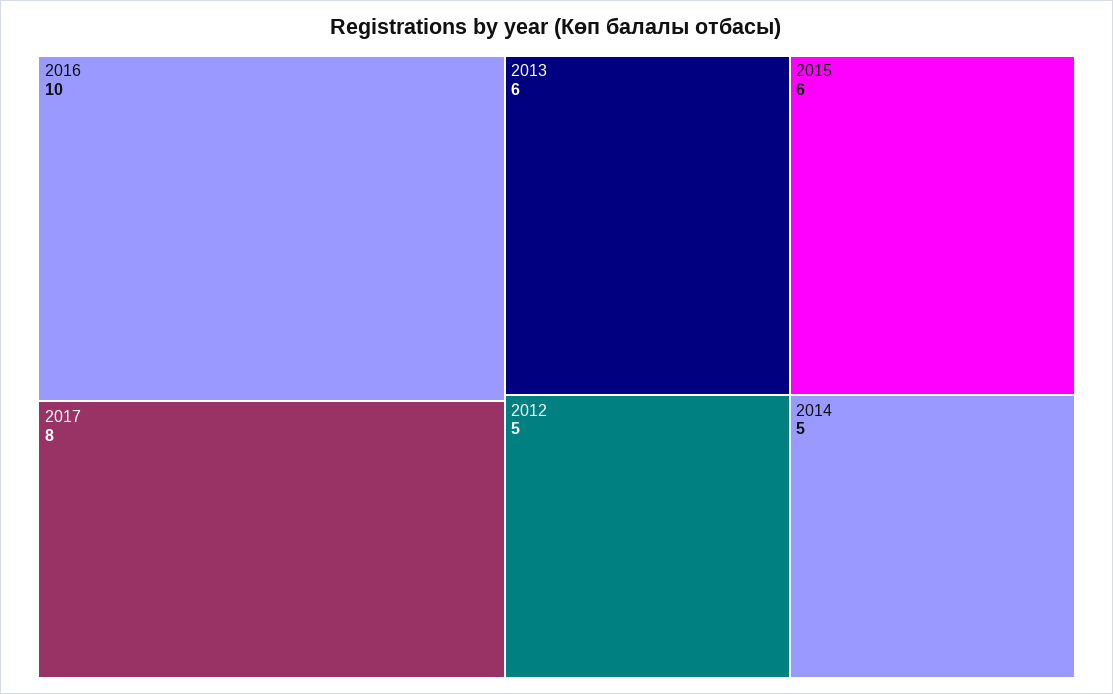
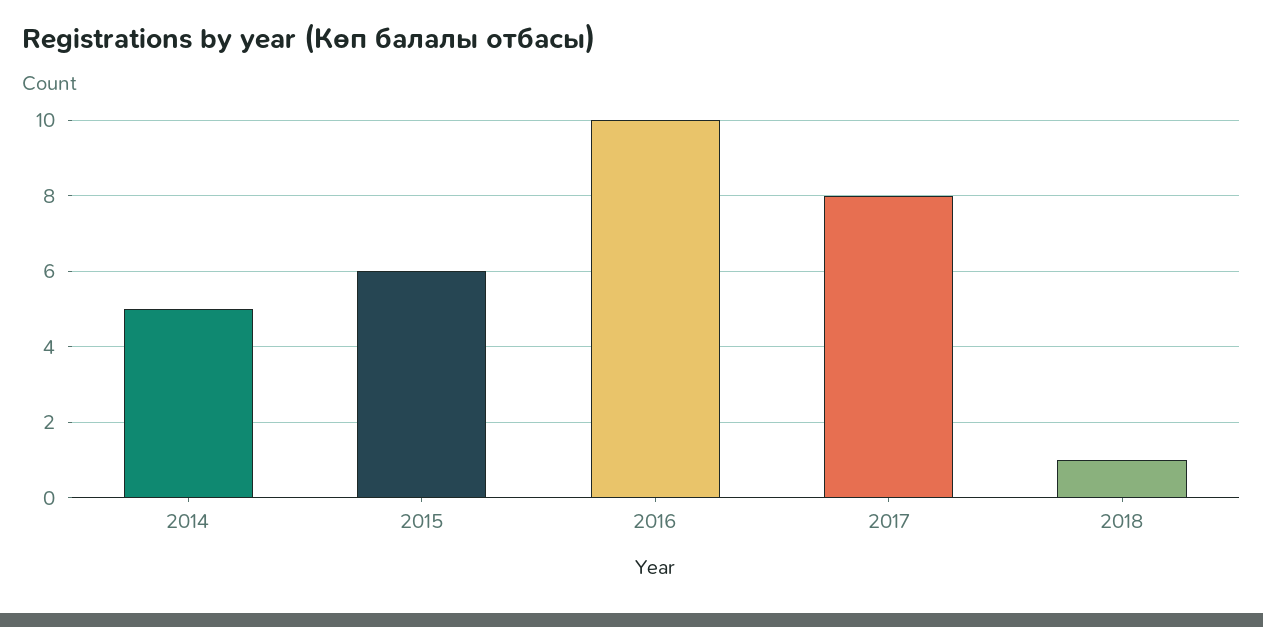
2013: 6 -> none
2012: 5 -> none
2018: none -> 1

